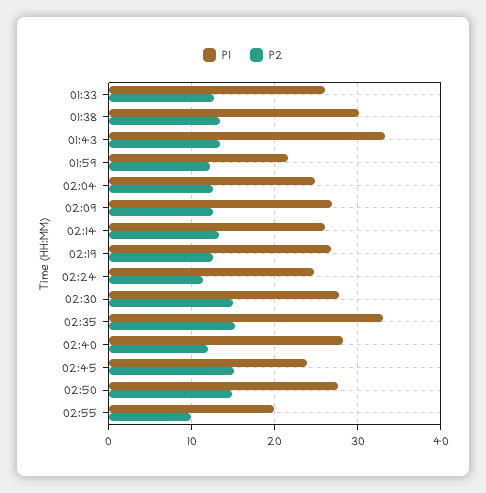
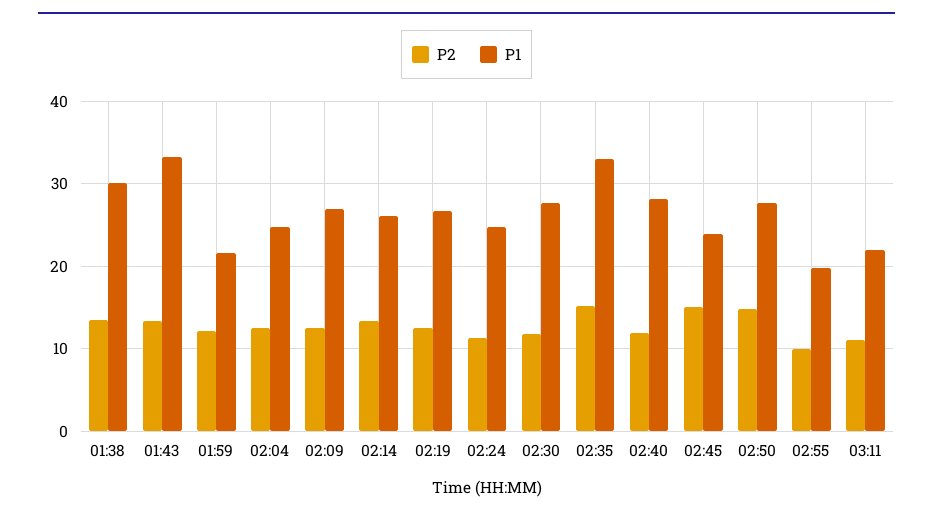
P1, 01:33: 26 -> none
P2, 01:33: 13 -> none
P2, 02:30: 15 -> 12
P2, 03:11: none -> 11
P1, 03:11: none -> 22

